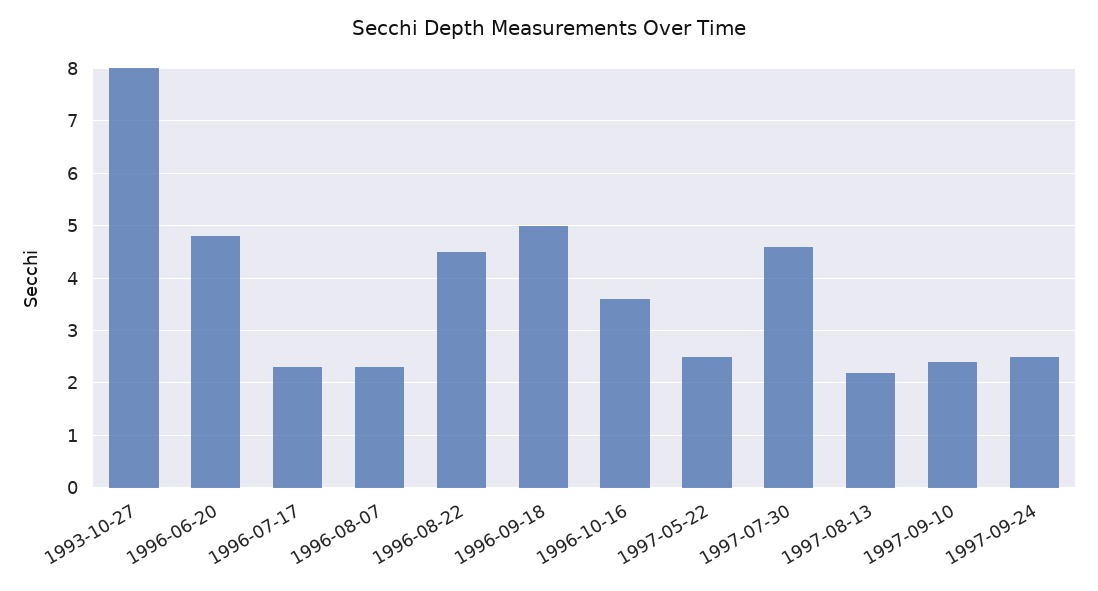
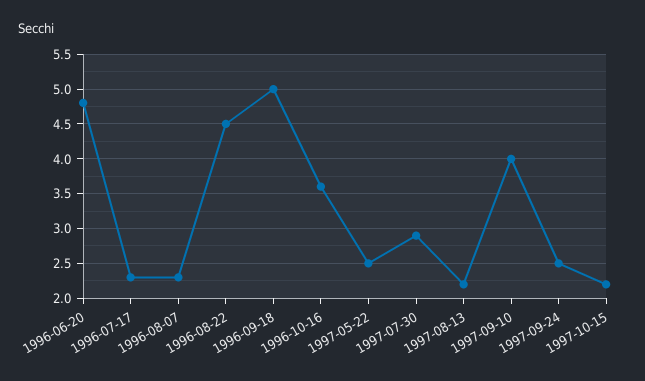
1993-10-27: 8 -> none
1997-07-30: 4.5 -> 2.9
1997-09-10: 2.5 -> 4
1997-10-15: none -> 2.2

